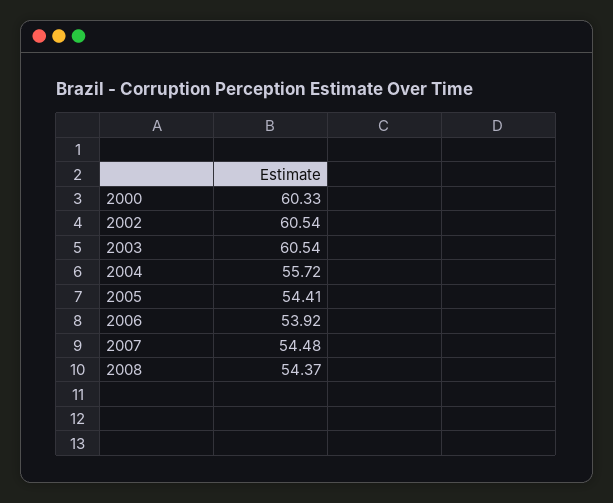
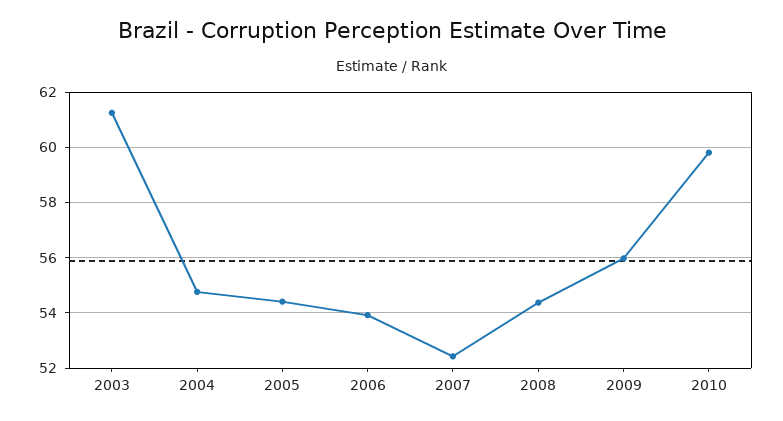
2000: 60.33 -> none
2002: 60.54 -> none
2003: 60.54 -> 61.25
2004: 55.72 -> 54.75
2007: 54.48 -> 52.5
2009: none -> 56
2010: none -> 59.75

